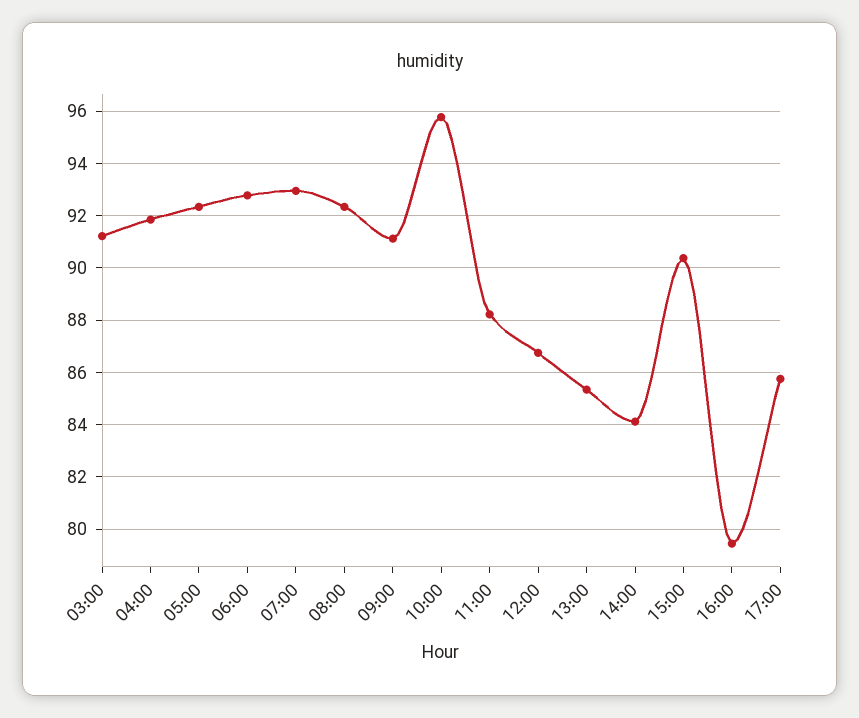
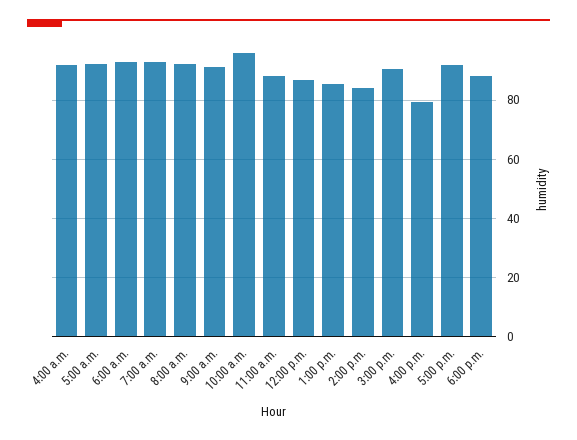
03:00: 91.25 -> none
17:00: 85.75 -> 92.5
6:00 p.m.: none -> 87.5

